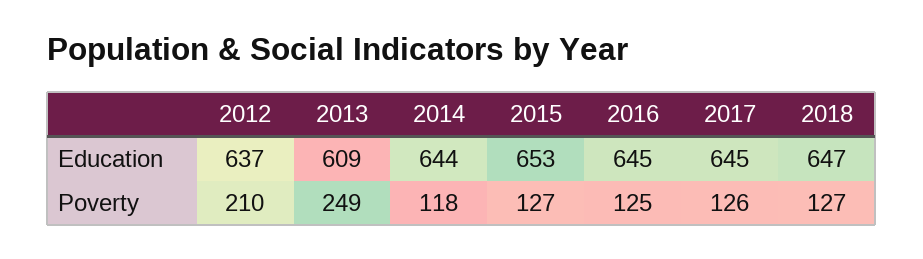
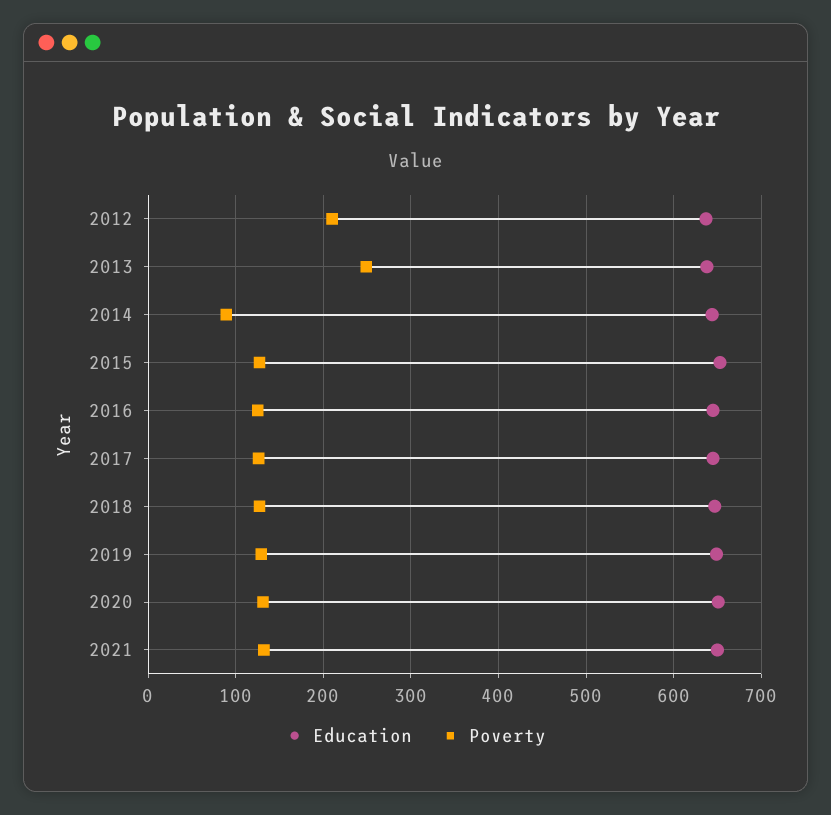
Education, 2013: 609 -> 640
Poverty, 2014: 118 -> 90
Education, 2019: none -> 650
Poverty, 2019: none -> 130
Education, 2020: none -> 650
Poverty, 2020: none -> 130
Education, 2021: none -> 650
Poverty, 2021: none -> 130

